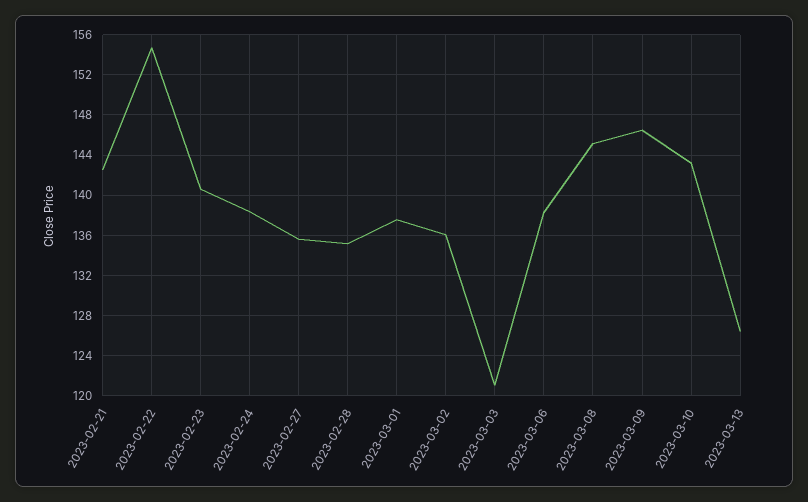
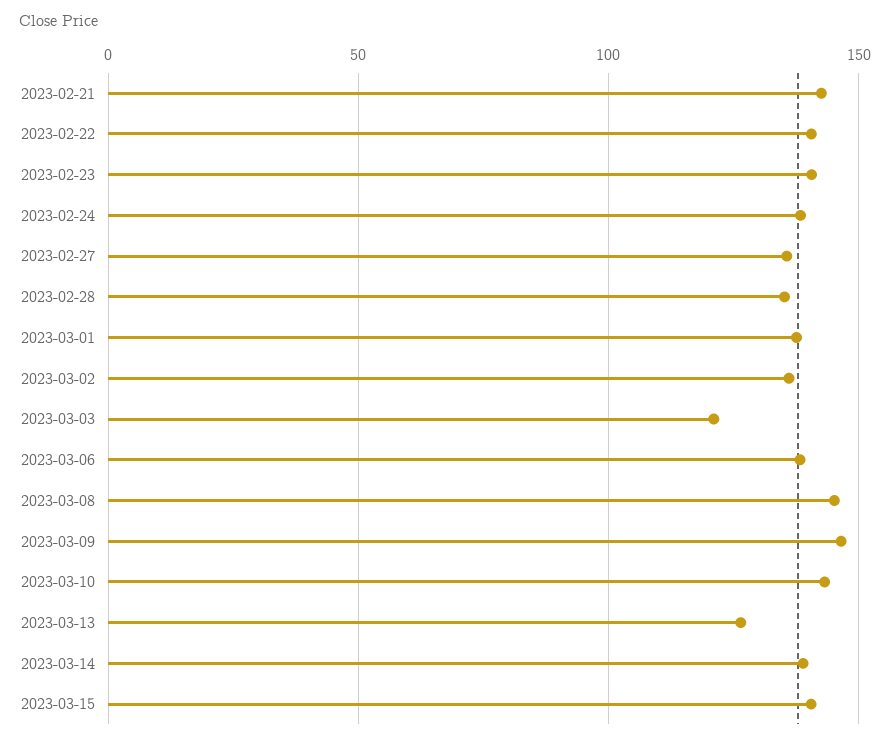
2023-02-22: 155 -> 140
2023-03-14: none -> 140
2023-03-15: none -> 140

